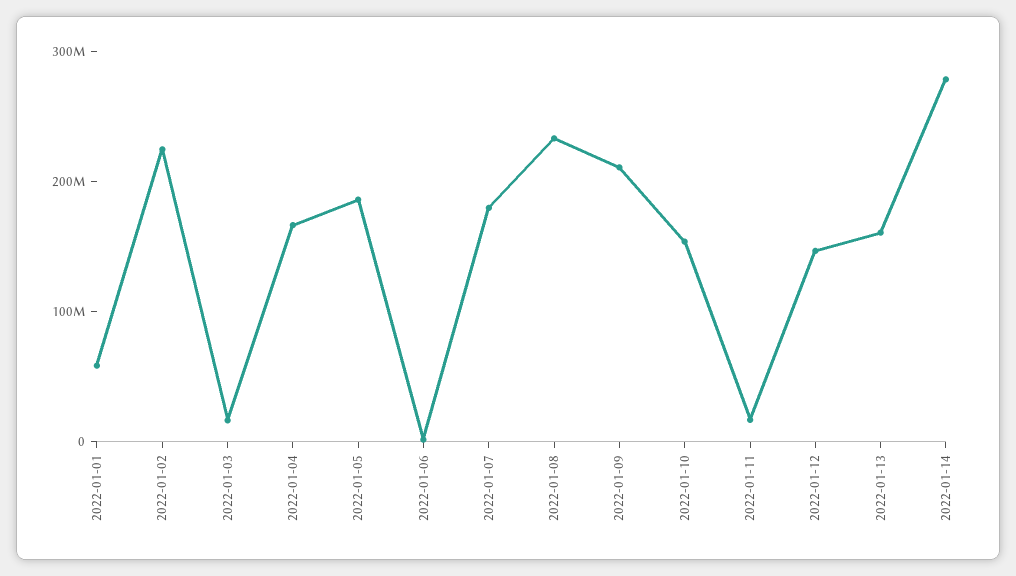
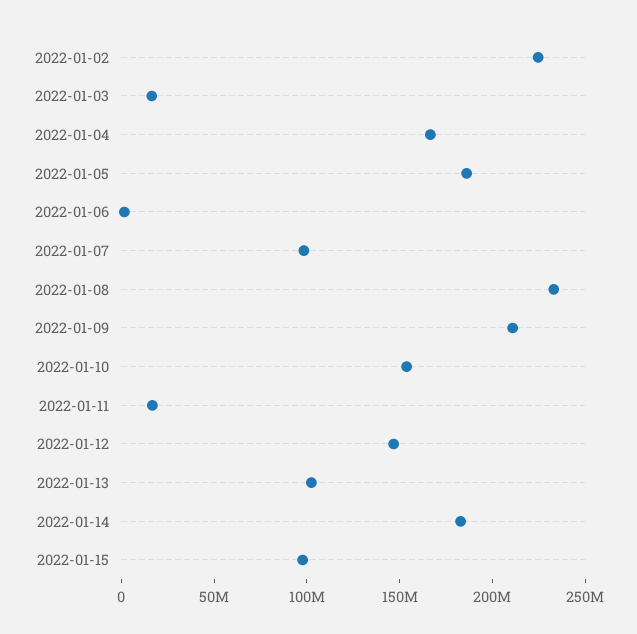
2022-01-01: 60000000 -> none
2022-01-07: 180000000 -> 100000000
2022-01-13: 160000000 -> 100000000
2022-01-14: 280000000 -> 180000000
2022-01-15: none -> 100000000

